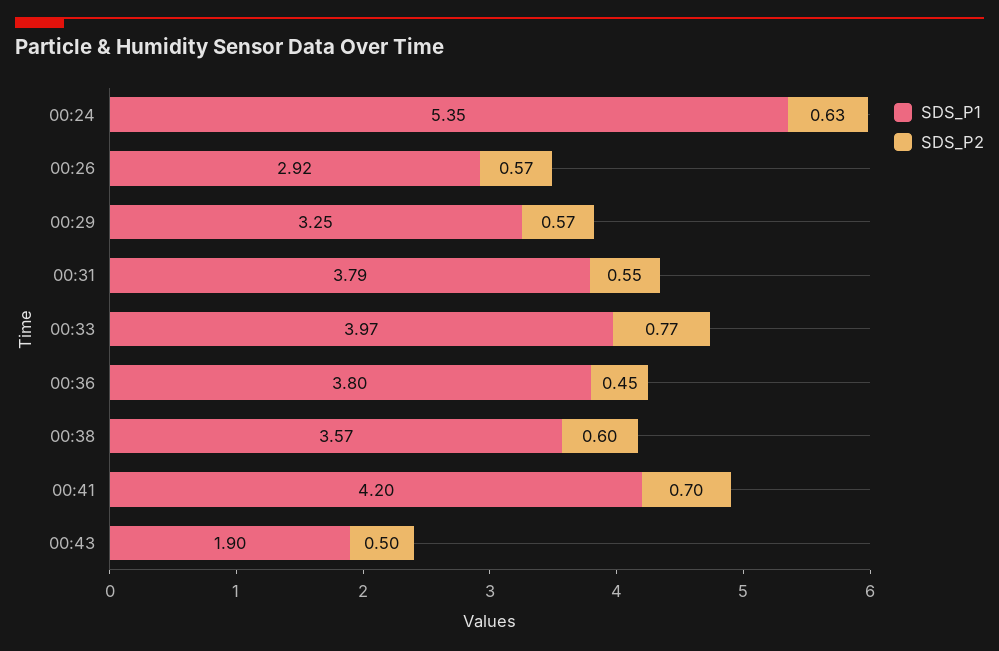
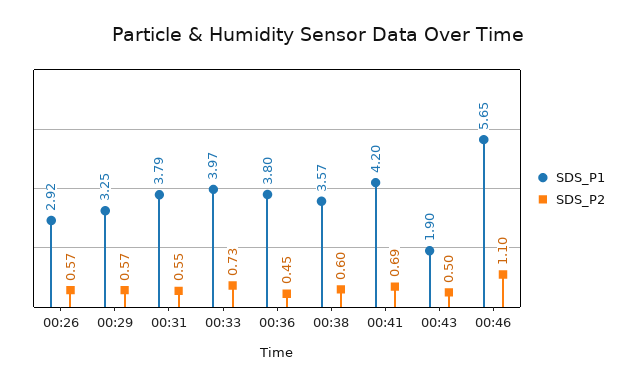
SDS_P1, 00:24: 5.35 -> none
SDS_P2, 00:24: 0.63 -> none
SDS_P2, 00:33: 0.77 -> 0.73
SDS_P2, 00:41: 0.7 -> 0.69
SDS_P1, 00:46: none -> 5.65
SDS_P2, 00:46: none -> 1.1

